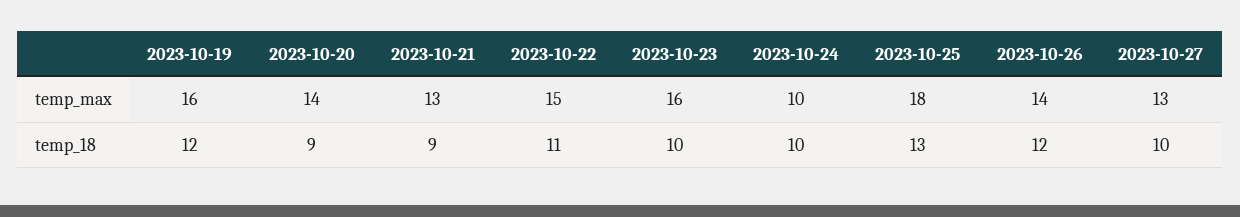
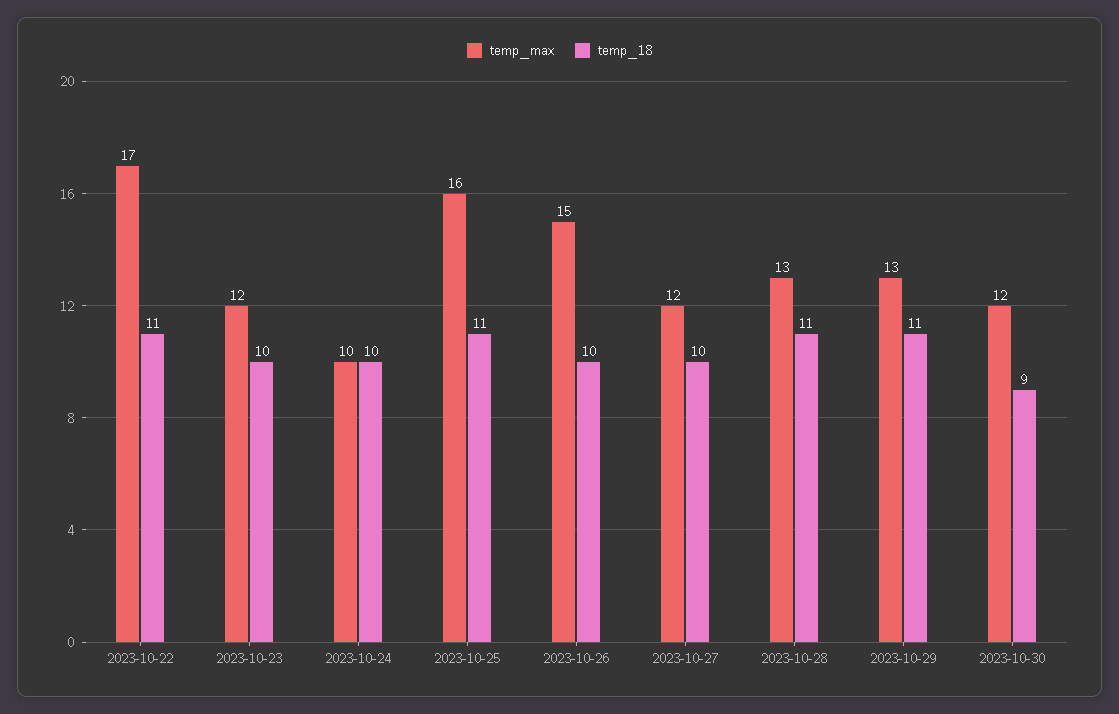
temp_max, 2023-10-19: 16 -> none
temp_max, 2023-10-20: 14 -> none
temp_max, 2023-10-21: 13 -> none
temp_max, 2023-10-22: 15 -> 17
temp_max, 2023-10-23: 16 -> 12
temp_max, 2023-10-25: 18 -> 16
temp_max, 2023-10-26: 14 -> 15
temp_max, 2023-10-27: 13 -> 12
temp_18, 2023-10-19: 12 -> none
temp_18, 2023-10-20: 9 -> none
temp_18, 2023-10-21: 9 -> none
temp_18, 2023-10-25: 13 -> 11
temp_18, 2023-10-26: 12 -> 10
temp_max, 2023-10-28: none -> 13
temp_18, 2023-10-28: none -> 11
temp_max, 2023-10-29: none -> 13
temp_18, 2023-10-29: none -> 11
temp_max, 2023-10-30: none -> 12
temp_18, 2023-10-30: none -> 9

